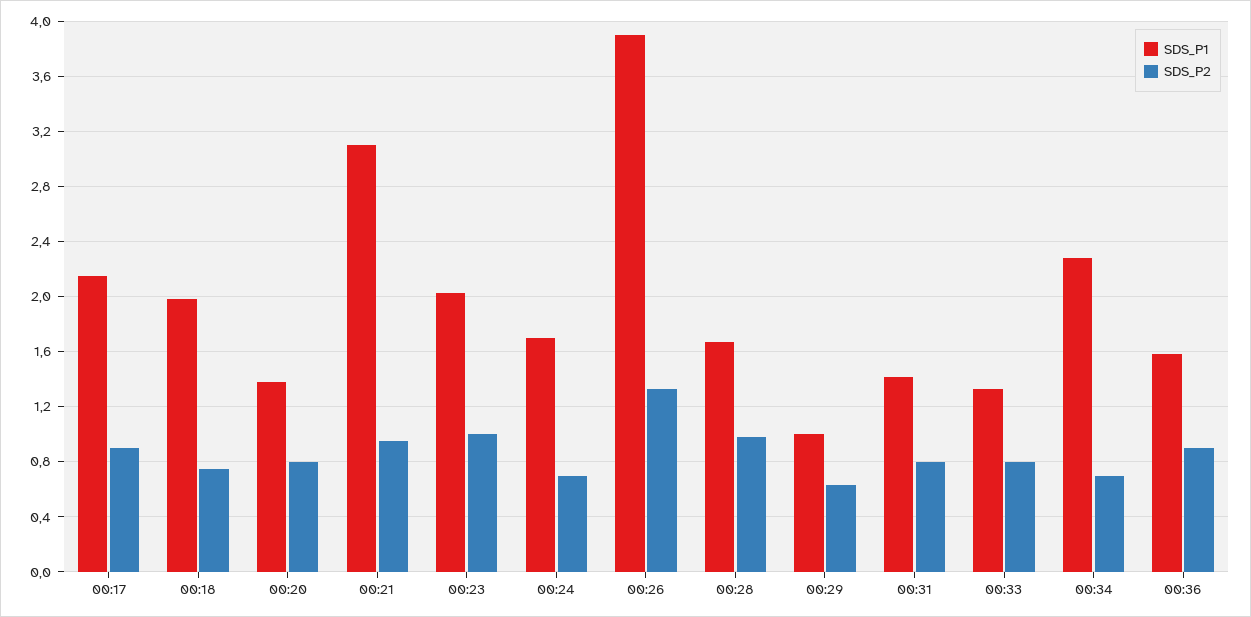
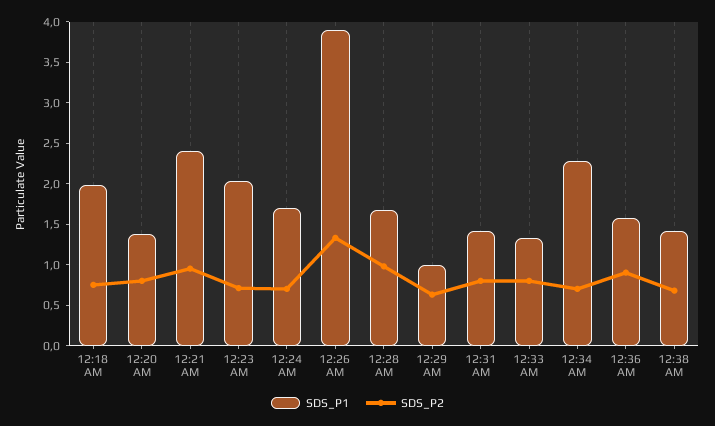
SDS_P1, 00:17: 2.15 -> none
SDS_P2, 00:17: 0.9 -> none
SDS_P1, 00:21: 3.1 -> 2.4
SDS_P2, 00:23: 1 -> 0.7
SDS_P1, 12:38 AM: none -> 1.4
SDS_P2, 12:38 AM: none -> 0.7

